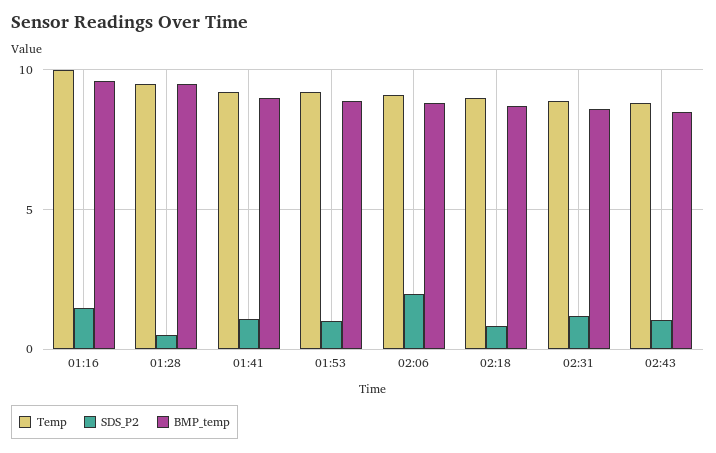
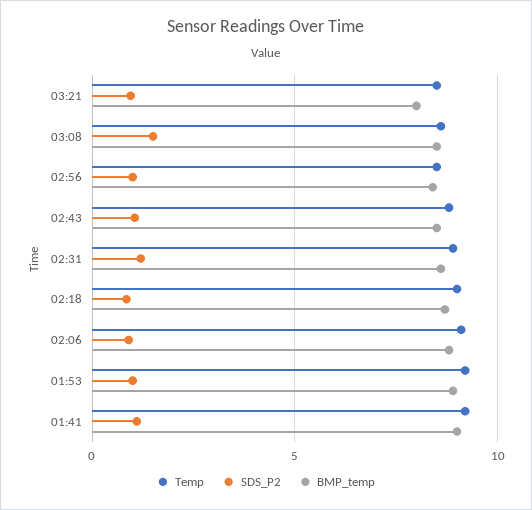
Temp, 01:16: 10 -> none
SDS_P2, 01:16: 1.5 -> none
BMP_temp, 01:16: 9.5 -> none
Temp, 01:28: 9.5 -> none
SDS_P2, 01:28: 0.5 -> none
BMP_temp, 01:28: 9.5 -> none
SDS_P2, 02:06: 2 -> 1
Temp, 03:21: none -> 8.5
SDS_P2, 03:21: none -> 1
BMP_temp, 03:21: none -> 8
Temp, 03:08: none -> 8.5
SDS_P2, 03:08: none -> 1.5
BMP_temp, 03:08: none -> 8.5
Temp, 02:56: none -> 8.5
SDS_P2, 02:56: none -> 1
BMP_temp, 02:56: none -> 8.5

